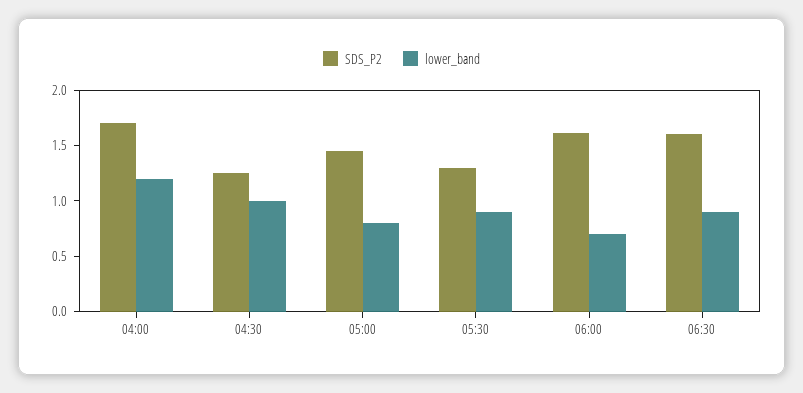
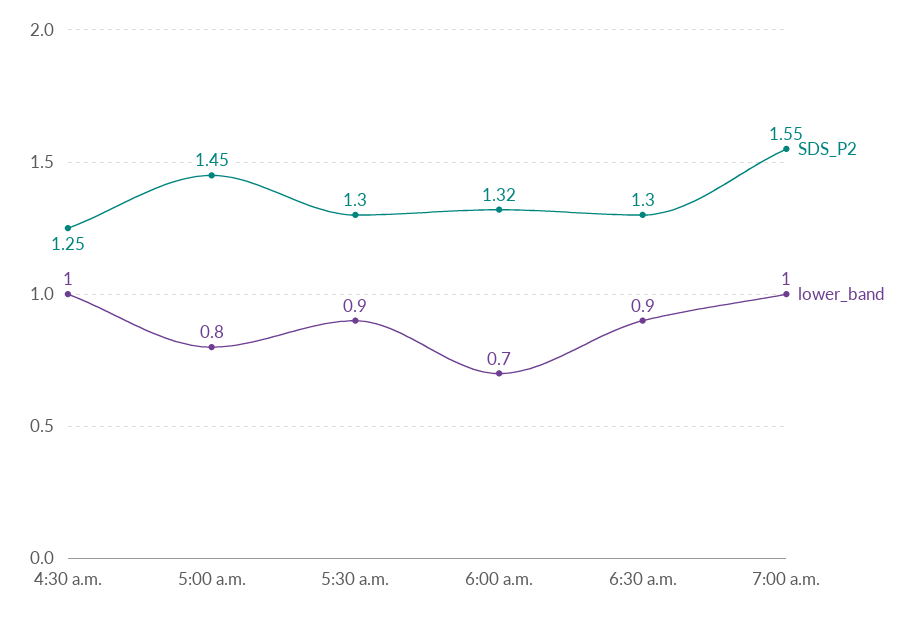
SDS_P2, 04:00: 1.7 -> none
lower_band, 04:00: 1.2 -> none
SDS_P2, 06:00: 1.6 -> 1.32
SDS_P2, 06:30: 1.6 -> 1.3
SDS_P2, 7:00 a.m.: none -> 1.55
lower_band, 7:00 a.m.: none -> 1

